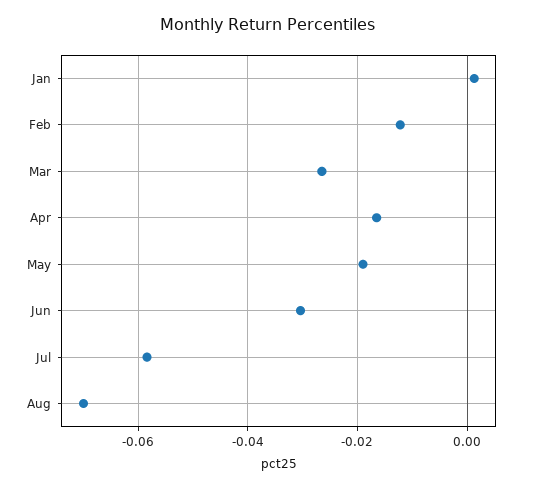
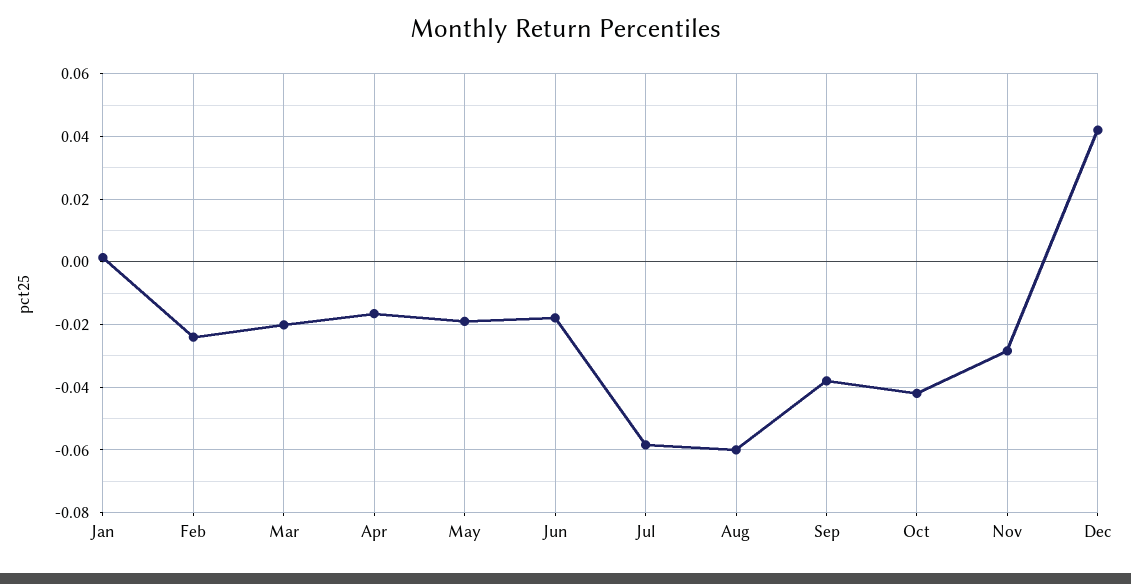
Feb: -0.012 -> -0.024
Mar: -0.026 -> -0.02
Jun: -0.03 -> -0.018
Aug: -0.07 -> -0.06
Sep: none -> -0.038
Oct: none -> -0.042
Nov: none -> -0.028
Dec: none -> 0.042

